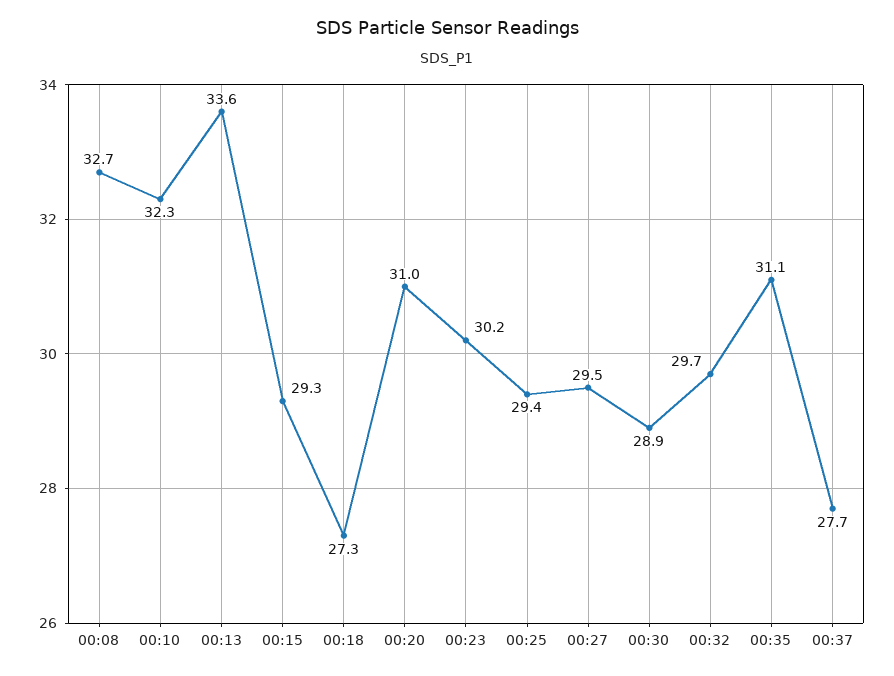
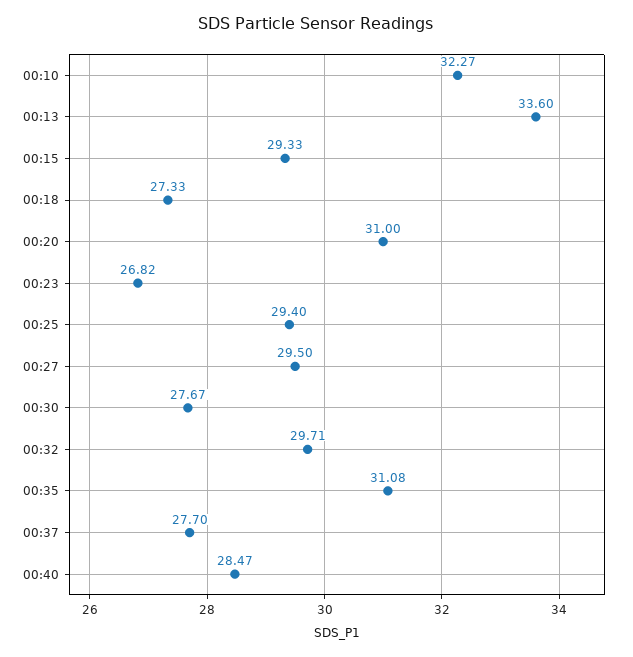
00:08: 32.7 -> none
00:23: 30.2 -> 26.82
00:30: 28.9 -> 27.67
00:40: none -> 28.47

